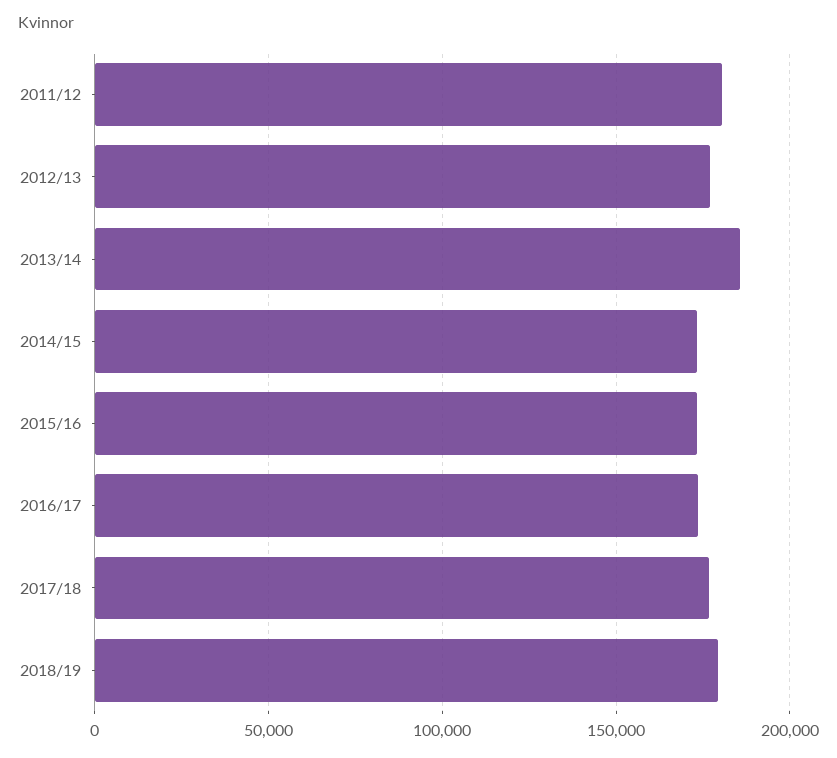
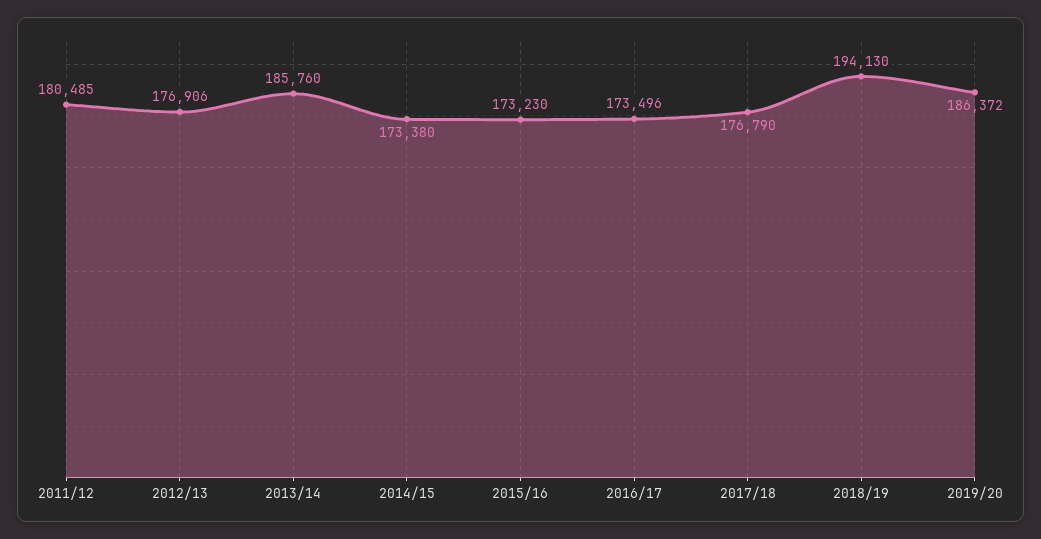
2018/19: 180000 -> 194130
2019/20: none -> 186372

